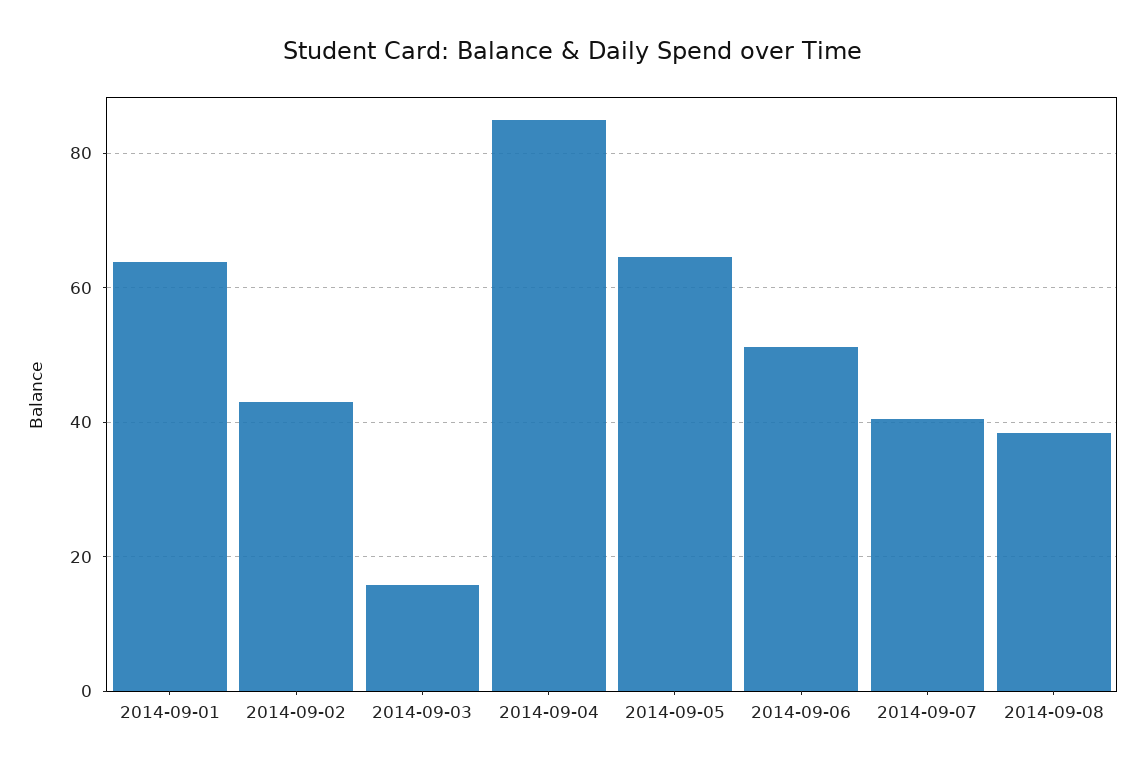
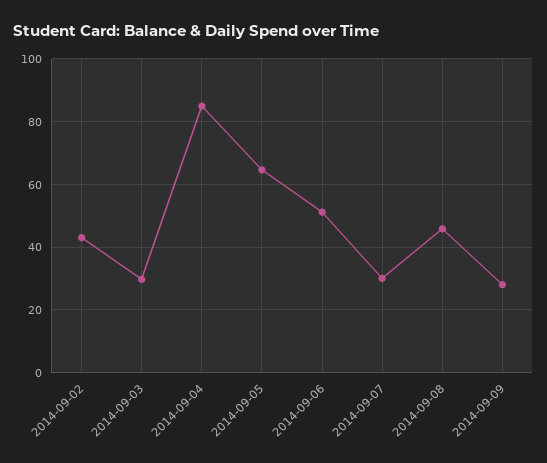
2014-09-01: 64 -> none
2014-09-03: 16 -> 30
2014-09-07: 40 -> 30
2014-09-08: 38 -> 46
2014-09-09: none -> 28

